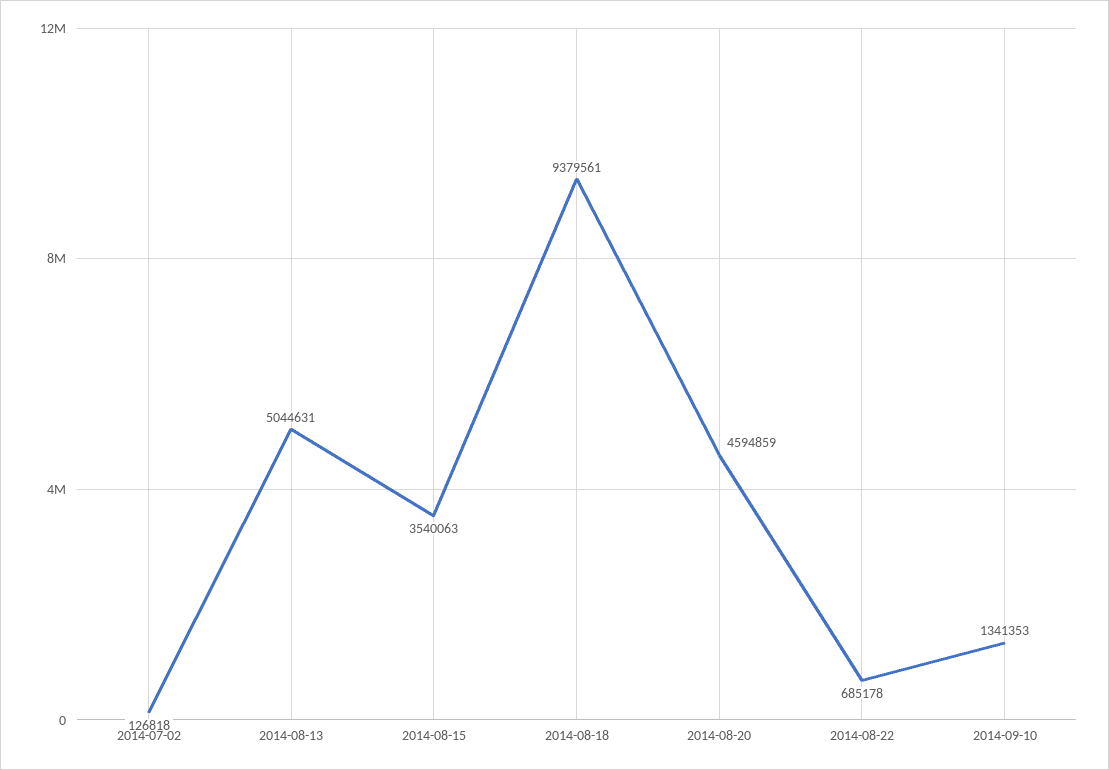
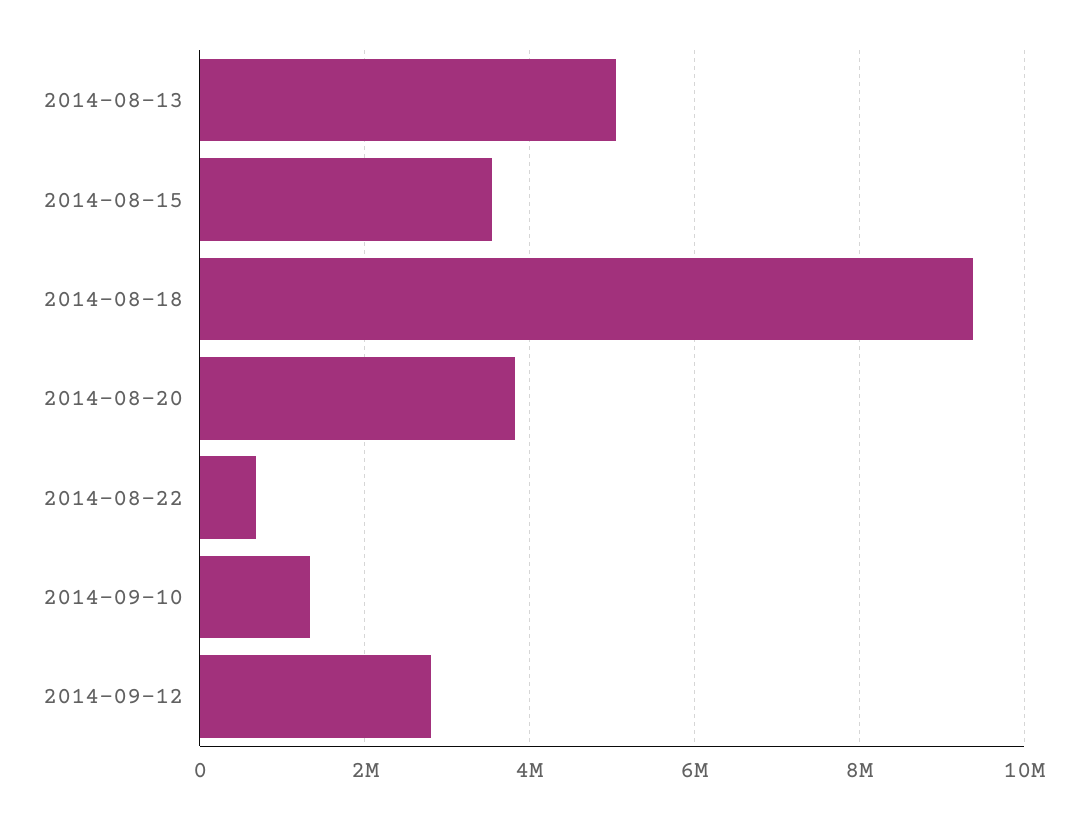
2014-07-02: 126818 -> none
2014-08-20: 4594859 -> 3800000
2014-09-12: none -> 2800000

